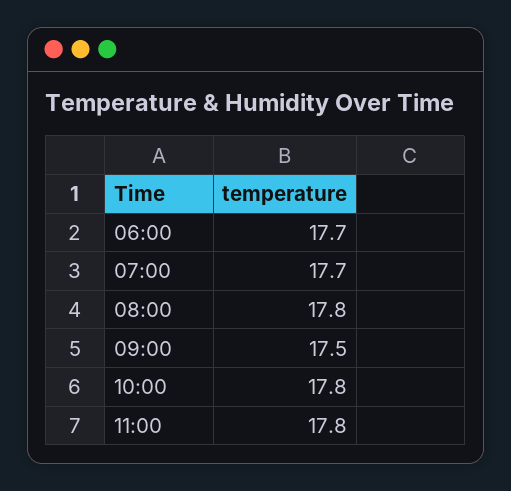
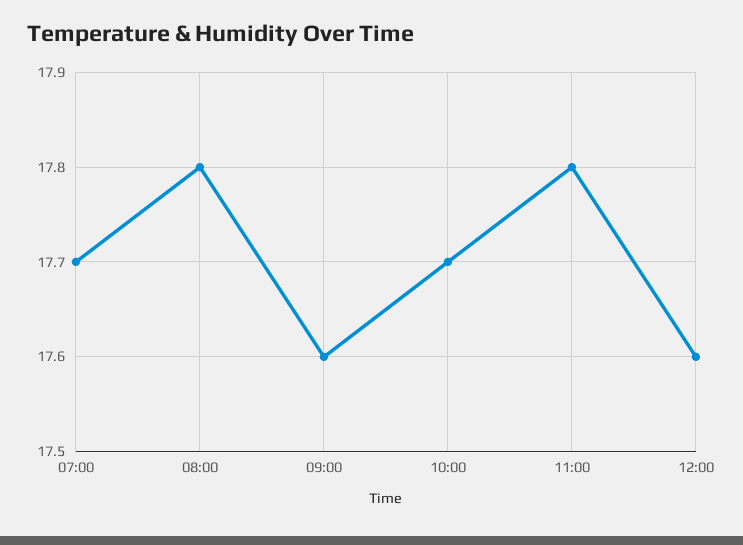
06:00: 17.7 -> none
09:00: 17.5 -> 17.6
10:00: 17.8 -> 17.7
12:00: none -> 17.6

